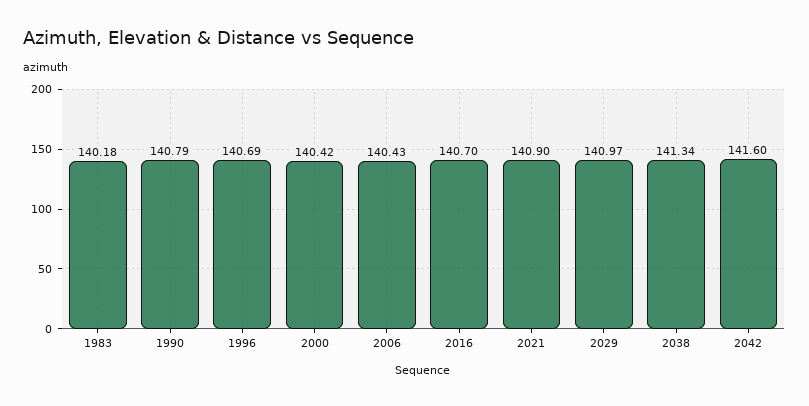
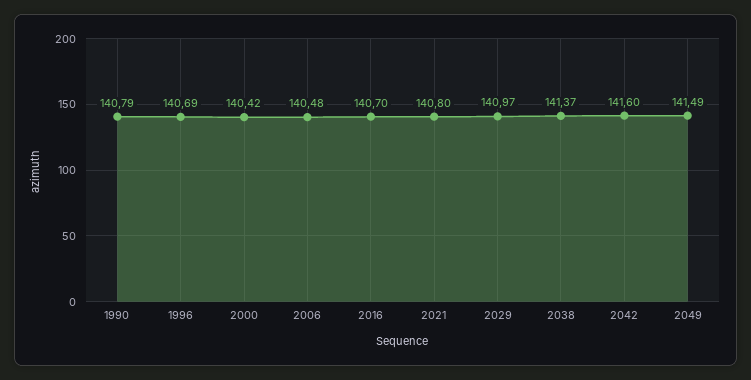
1983: 140.18 -> none
2006: 140.43 -> 140.48
2021: 140.9 -> 140.8
2038: 141.34 -> 141.37
2049: none -> 141.49

